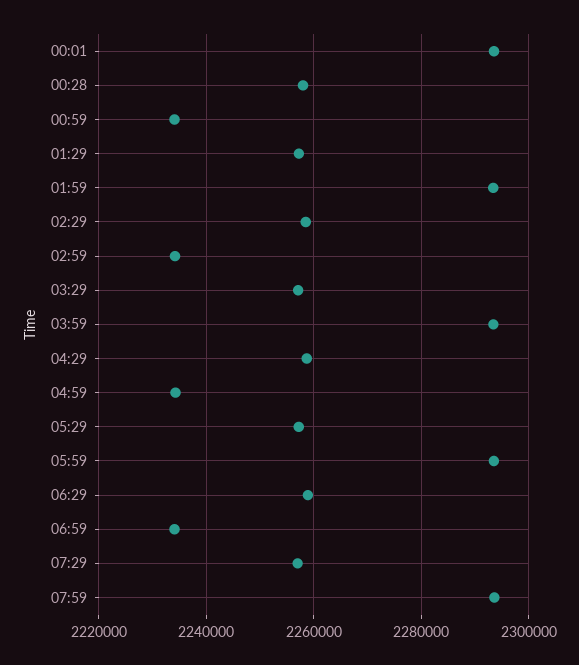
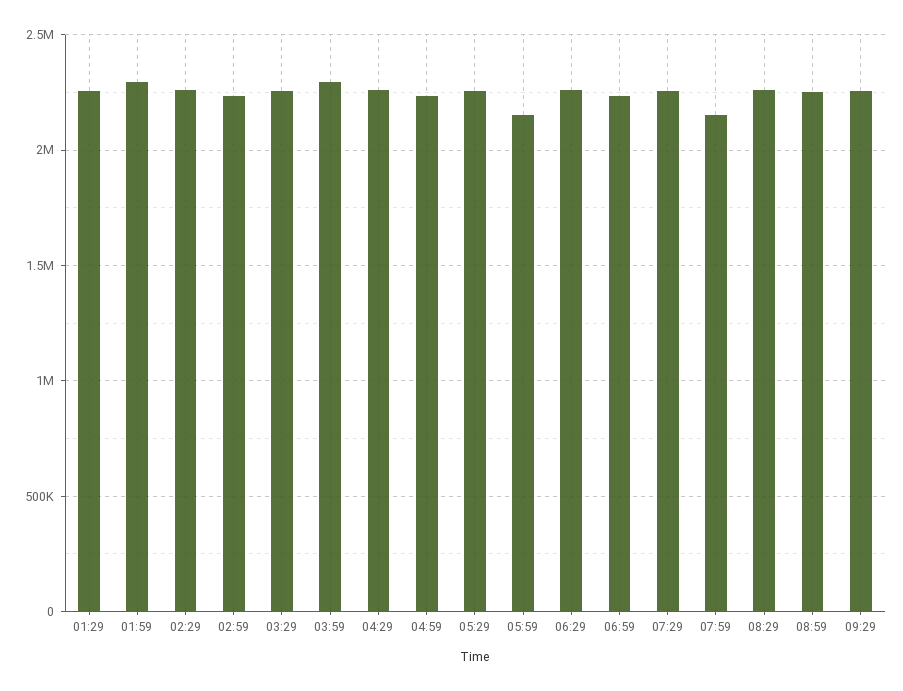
00:01: 2294000 -> none
00:28: 2258000 -> none
00:59: 2234000 -> none
05:59: 2294000 -> 2150000
07:59: 2294000 -> 2150000
08:29: none -> 2250000
08:59: none -> 2250000
09:29: none -> 2250000

